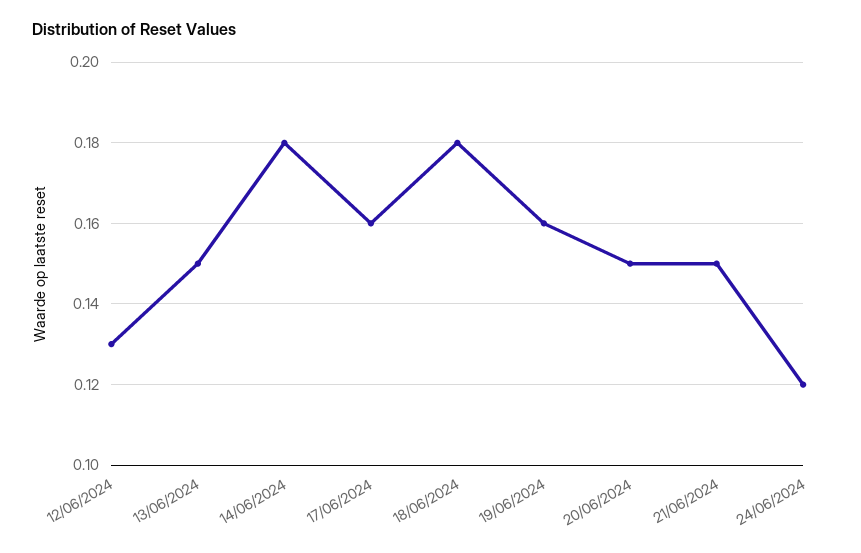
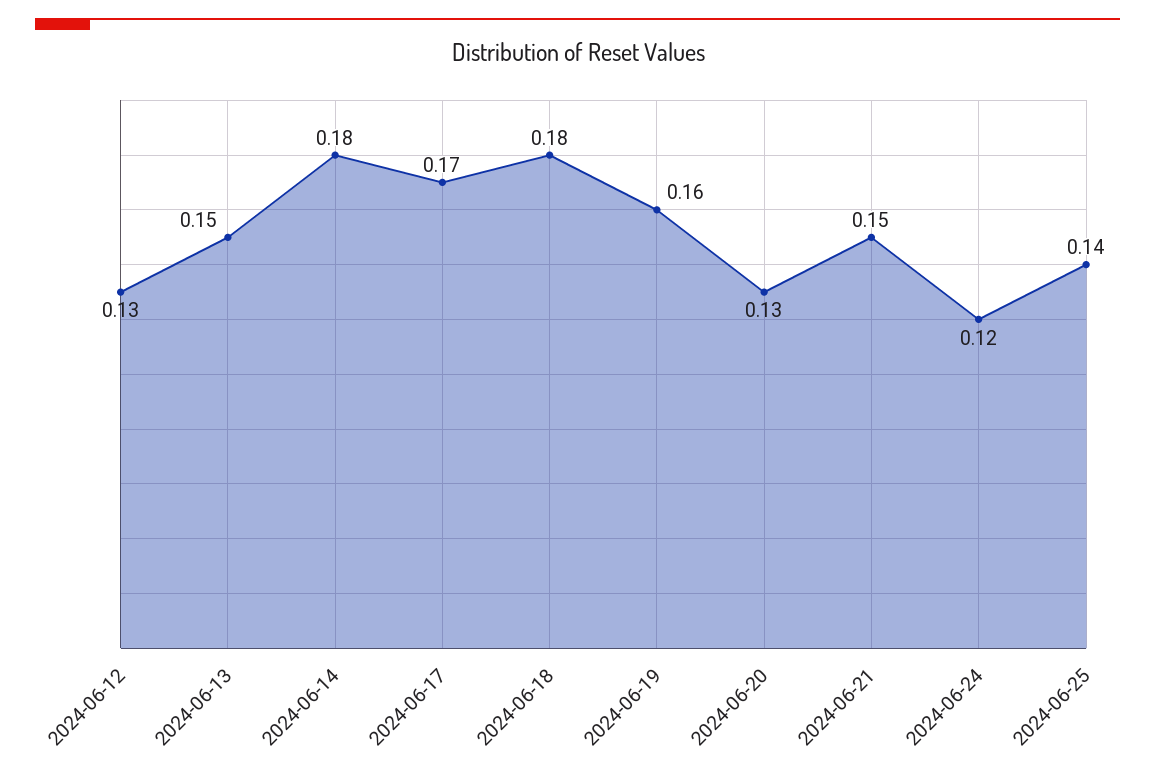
17/06/2024: 0.16 -> 0.17
20/06/2024: 0.15 -> 0.13
2024-06-25: none -> 0.14

